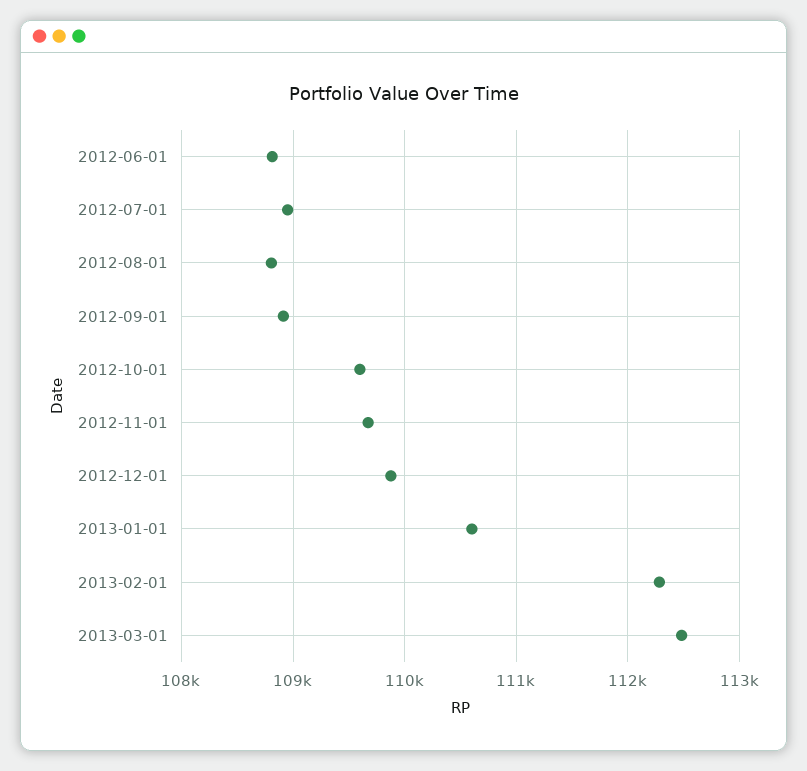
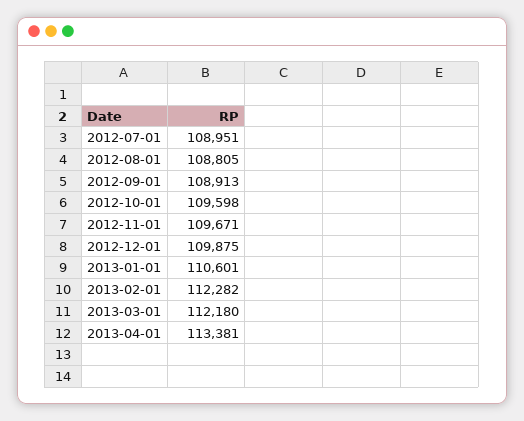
2012-06-01: 108800 -> none
2013-03-01: 112500 -> 112180
2013-04-01: none -> 113381

